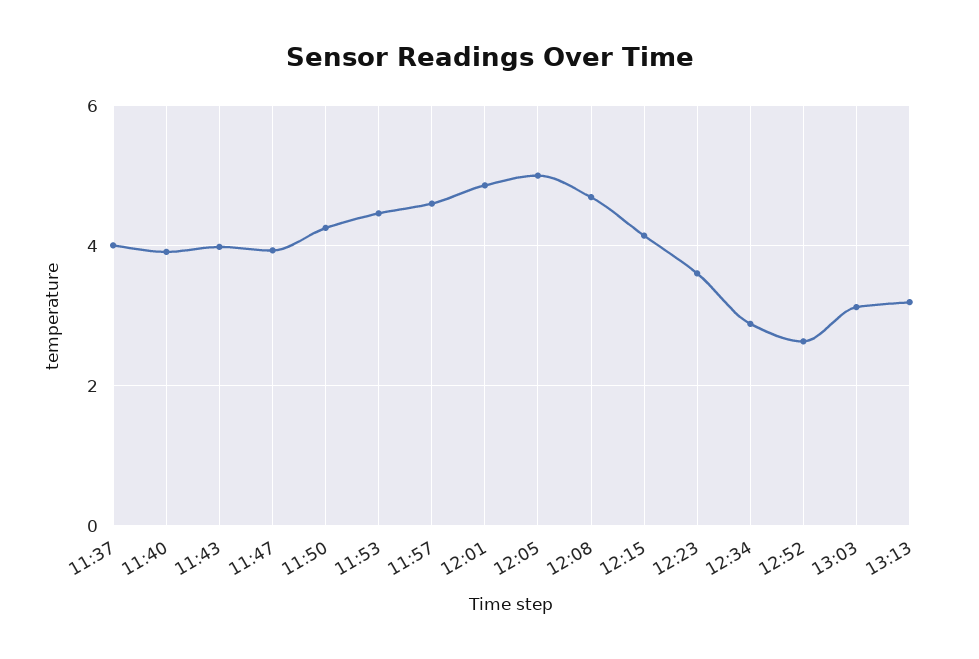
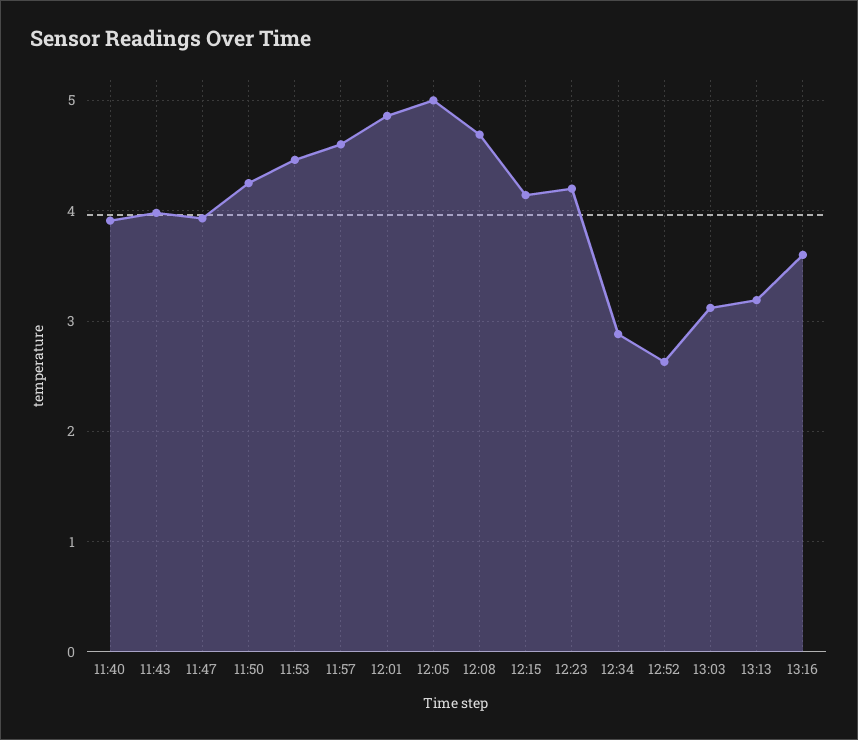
11:37: 4 -> none
12:23: 3.6 -> 4.2
13:16: none -> 3.6

